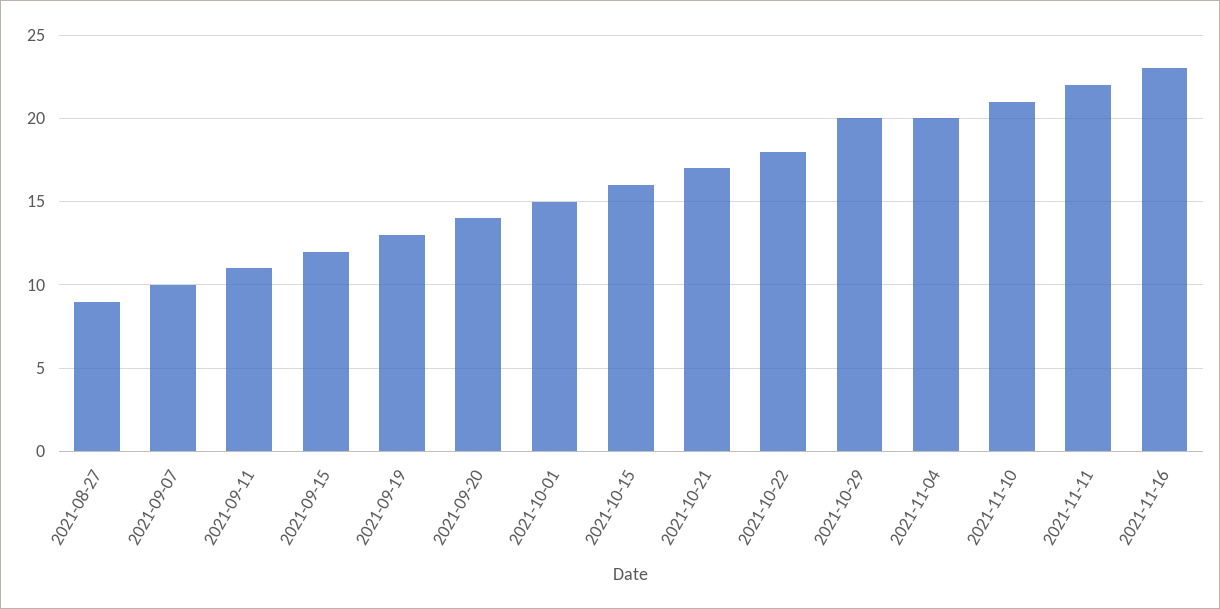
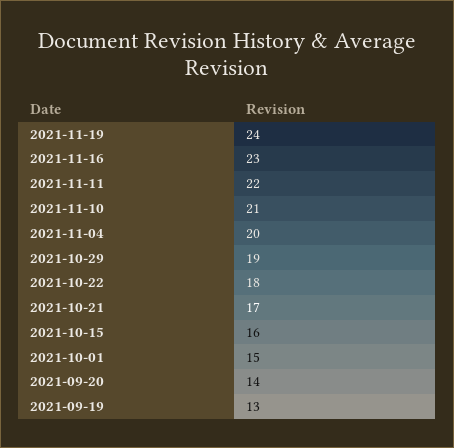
2021-08-27: 9 -> none
2021-09-07: 10 -> none
2021-09-11: 11 -> none
2021-09-15: 12 -> none
2021-10-29: 20 -> 19
2021-11-19: none -> 24

